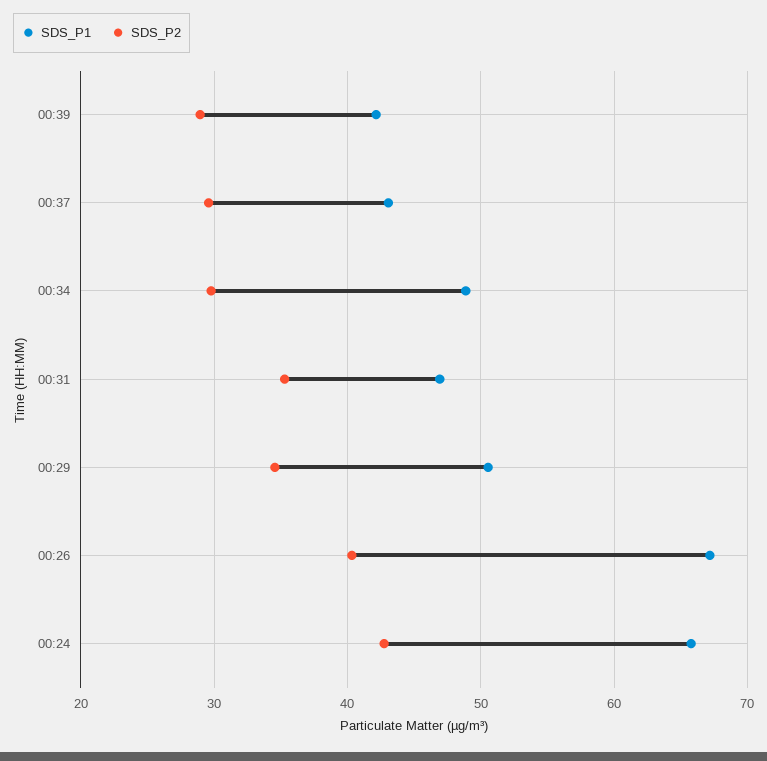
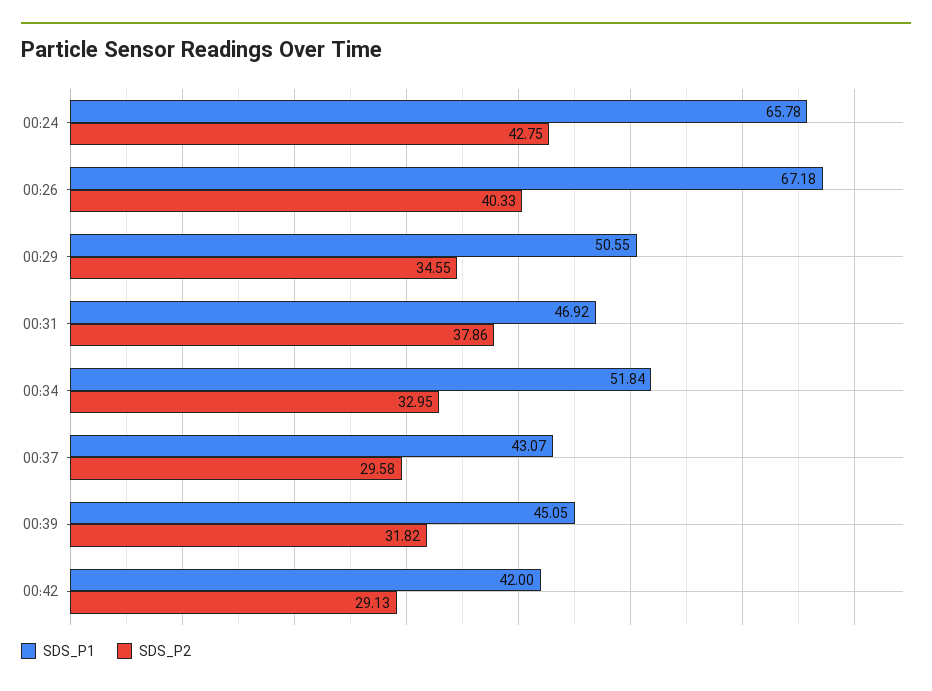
SDS_P1, 00:39: 42 -> 45.05
SDS_P2, 00:39: 29 -> 31.82
SDS_P1, 00:34: 49 -> 51.84
SDS_P2, 00:34: 30 -> 32.95
SDS_P2, 00:31: 35 -> 37.86
SDS_P1, 00:42: none -> 42
SDS_P2, 00:42: none -> 29.13

